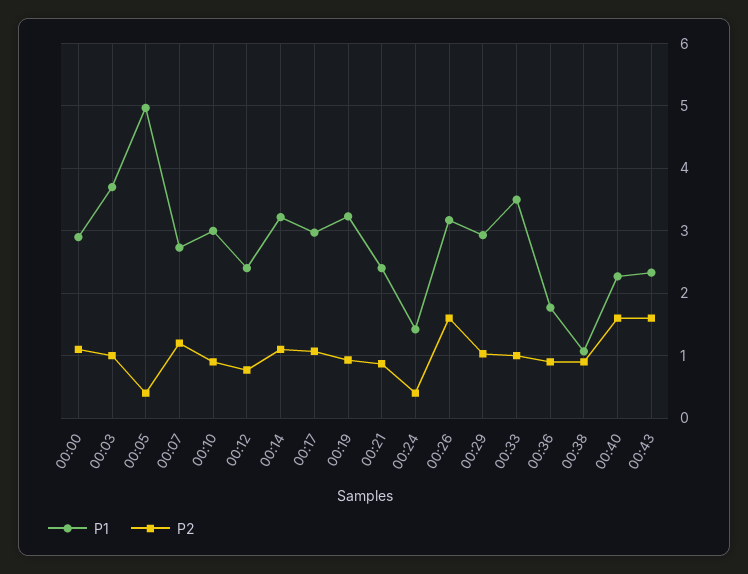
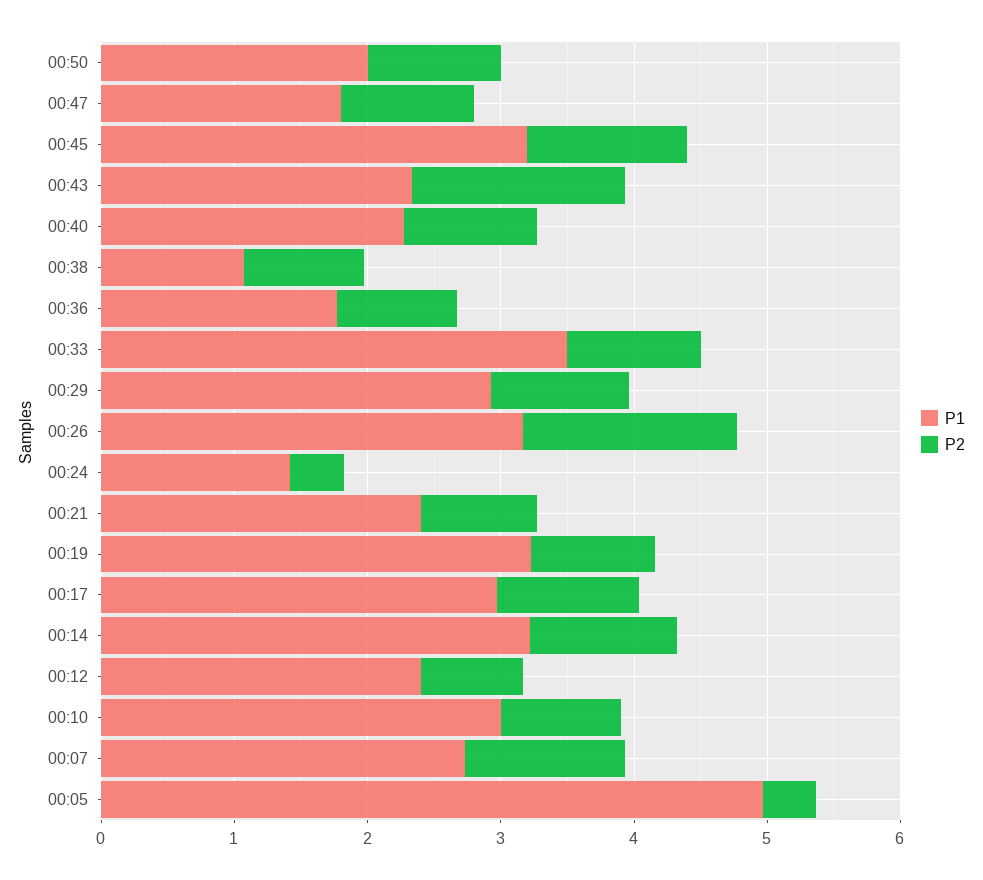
P1, 00:00: 2.9 -> none
P2, 00:00: 1.1 -> none
P1, 00:03: 3.7 -> none
P2, 00:03: 1 -> none
P2, 00:40: 1.6 -> 1
P1, 00:50: none -> 2
P2, 00:50: none -> 1
P1, 00:47: none -> 1.8
P2, 00:47: none -> 1
P1, 00:45: none -> 3.2
P2, 00:45: none -> 1.2

